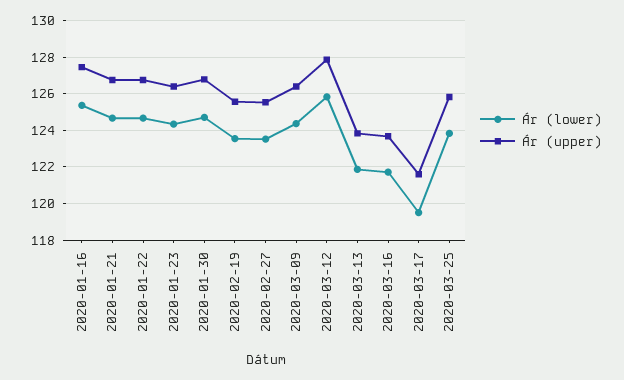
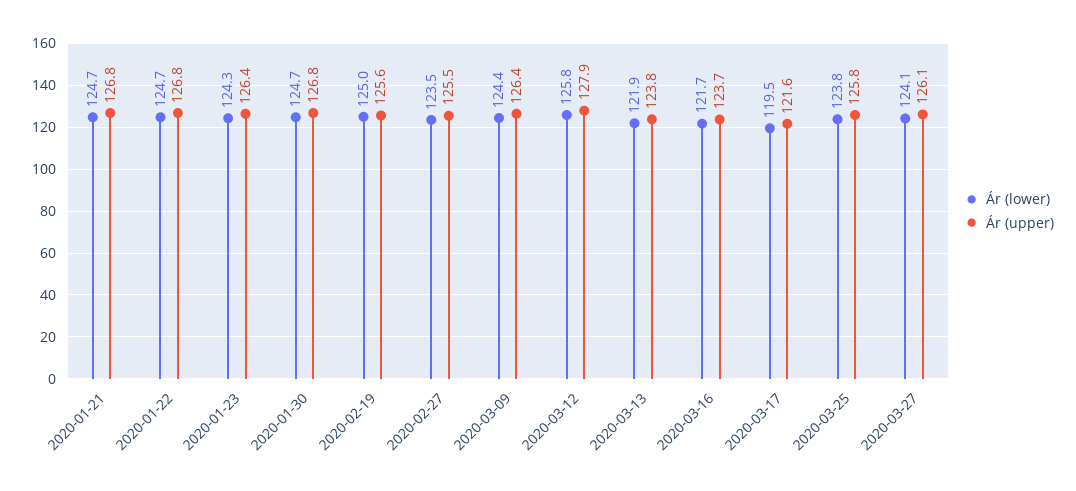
Ár (lower), 2020-01-16: 125.5 -> none
Ár (upper), 2020-01-16: 127.5 -> none
Ár (lower), 2020-02-19: 123.5 -> 125
Ár (lower), 2020-03-27: none -> 124.1
Ár (upper), 2020-03-27: none -> 126.1

